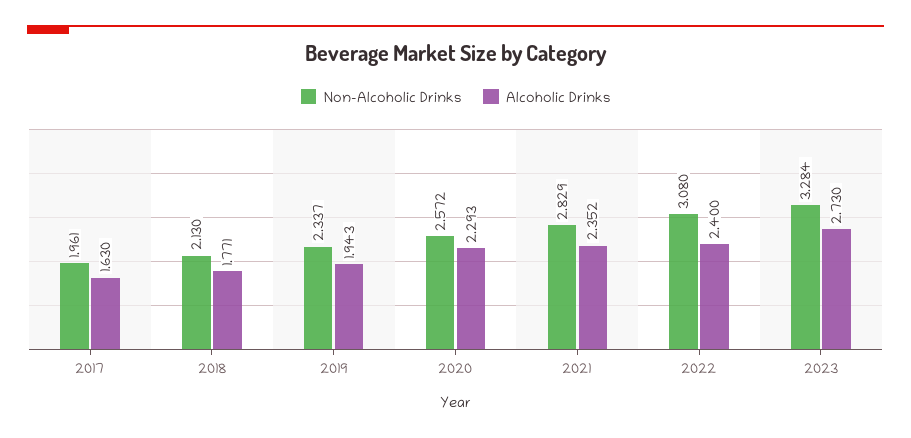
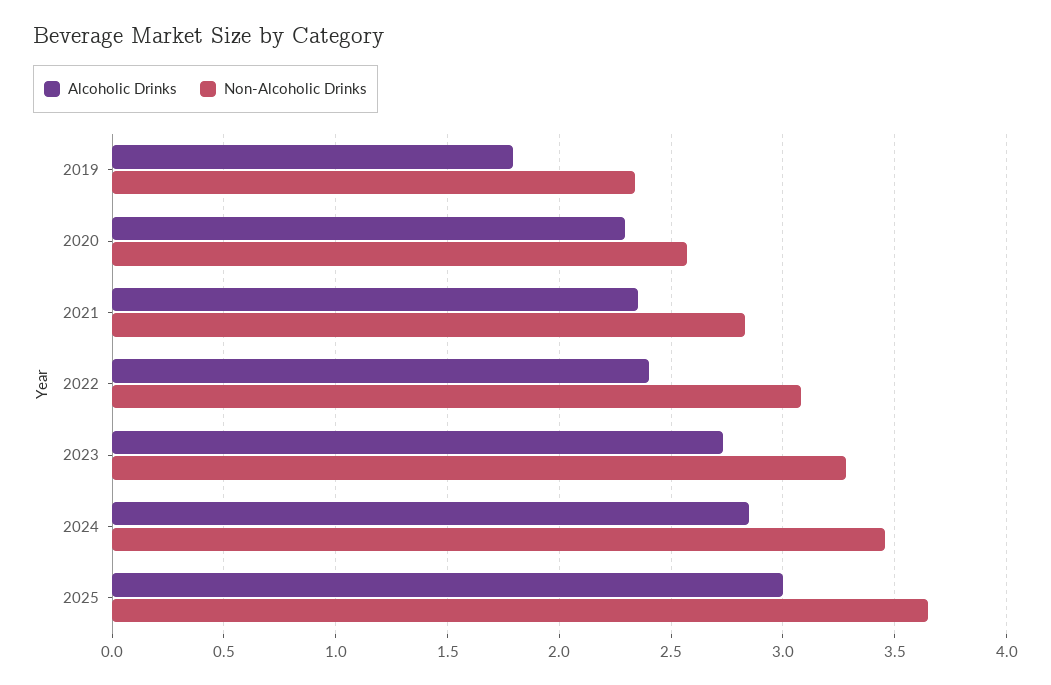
Non-Alcoholic Drinks, 2017: 1.961 -> none
Alcoholic Drinks, 2017: 1.63 -> none
Non-Alcoholic Drinks, 2018: 2.13 -> none
Alcoholic Drinks, 2018: 1.771 -> none
Alcoholic Drinks, 2019: 1.943 -> 1.8
Alcoholic Drinks, 2024: none -> 2.85
Non-Alcoholic Drinks, 2024: none -> 3.45
Alcoholic Drinks, 2025: none -> 3
Non-Alcoholic Drinks, 2025: none -> 3.65

